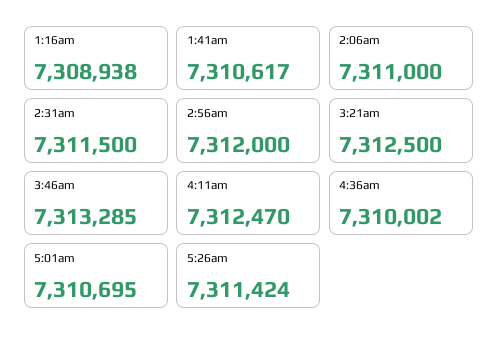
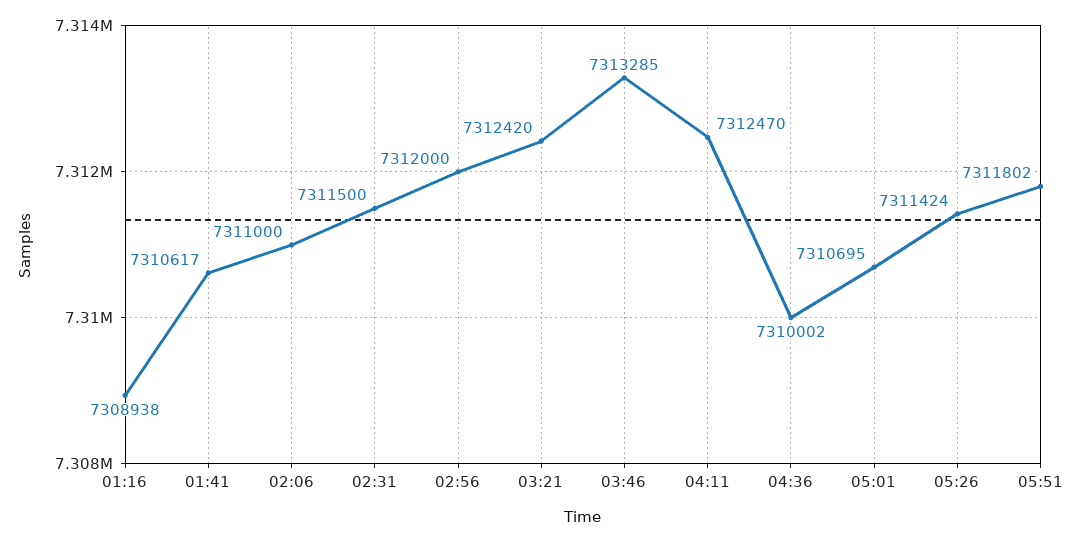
3:21am: 7312500 -> 7312420
05:51: none -> 7311802

